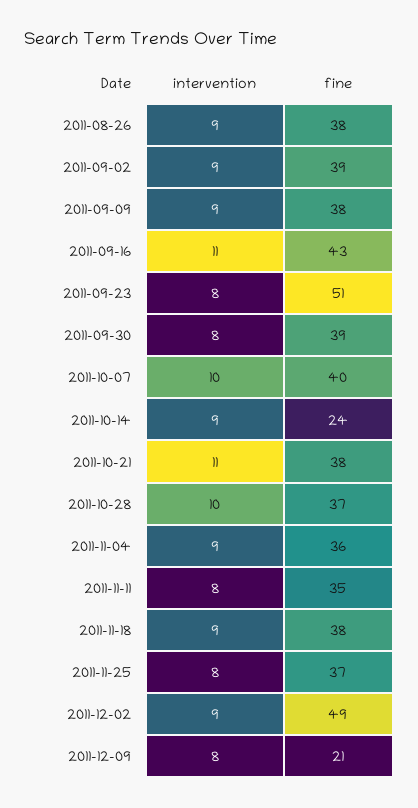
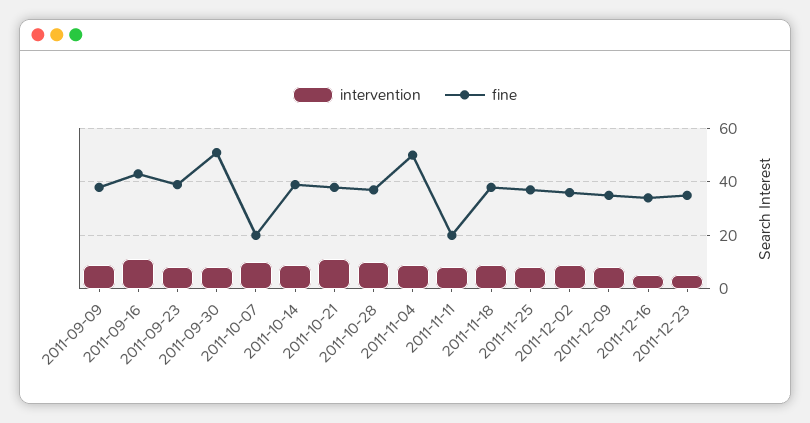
intervention, 2011-08-26: 9 -> none
fine, 2011-08-26: 38 -> none
intervention, 2011-09-02: 9 -> none
fine, 2011-09-02: 39 -> none
fine, 2011-09-23: 51 -> 40
fine, 2011-09-30: 39 -> 50
fine, 2011-10-07: 40 -> 20
fine, 2011-10-14: 24 -> 40
fine, 2011-11-04: 36 -> 50
fine, 2011-11-11: 35 -> 20
fine, 2011-12-02: 49 -> 35
fine, 2011-12-09: 21 -> 35
intervention, 2011-12-16: none -> 5
fine, 2011-12-16: none -> 35
intervention, 2011-12-23: none -> 5
fine, 2011-12-23: none -> 35

